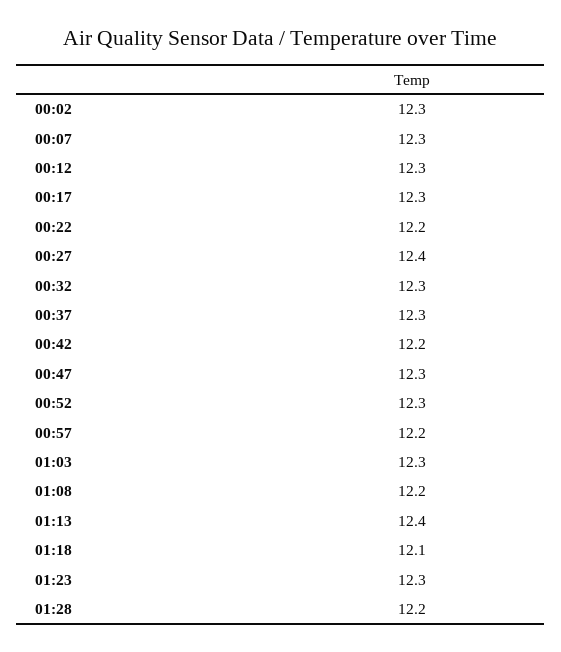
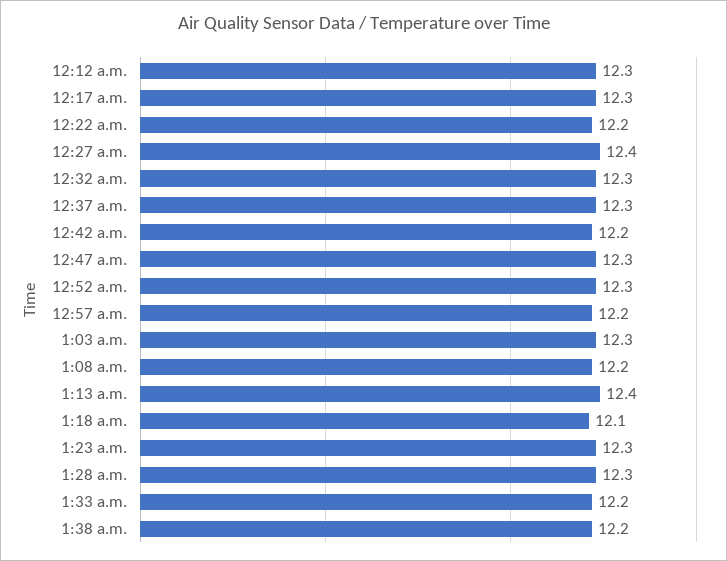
00:02: 12.3 -> none
00:07: 12.3 -> none
01:28: 12.2 -> 12.3
1:33 a.m.: none -> 12.2
1:38 a.m.: none -> 12.2

